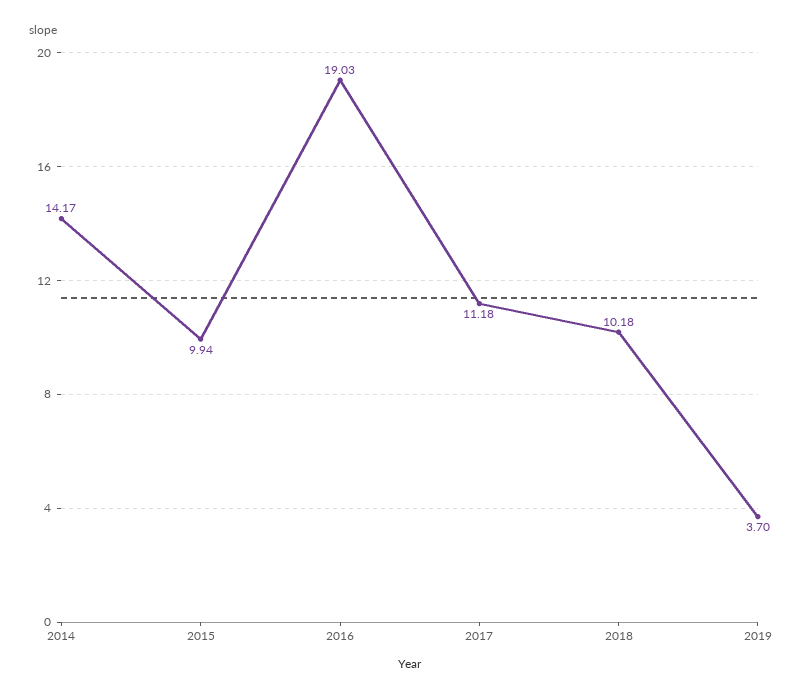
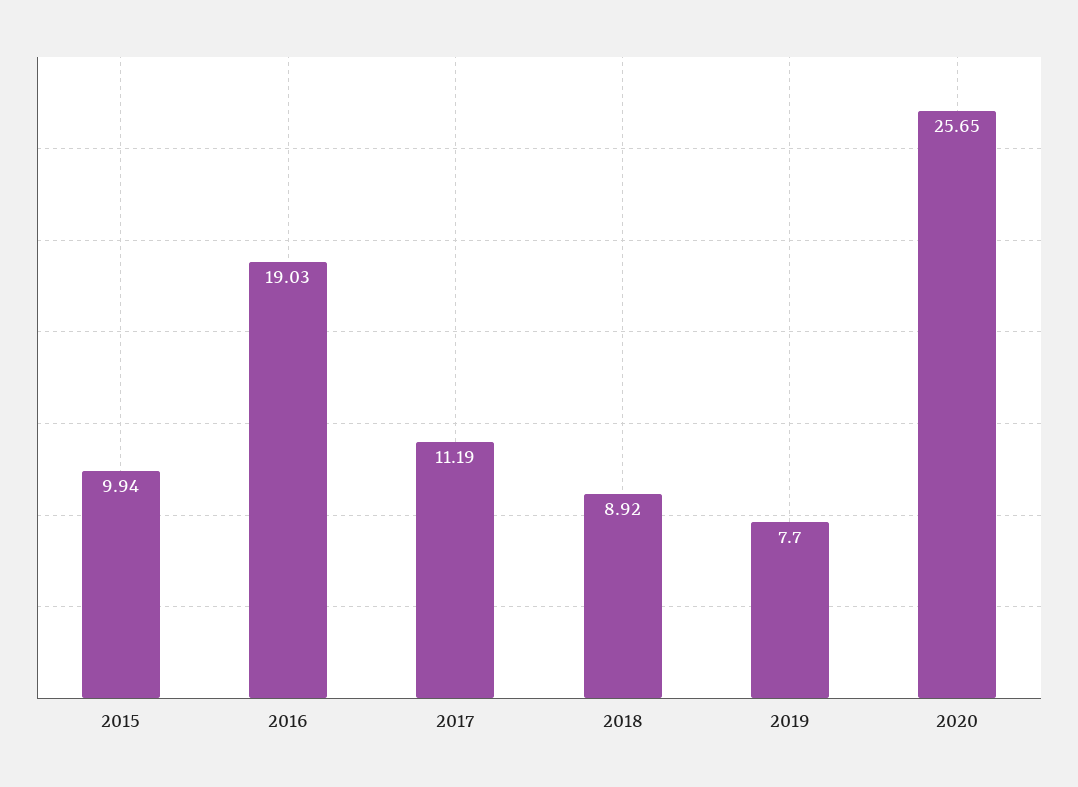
2014: 14.17 -> none
2017: 11.18 -> 11.19
2018: 10.18 -> 8.92
2019: 3.7 -> 7.7
2020: none -> 25.65

